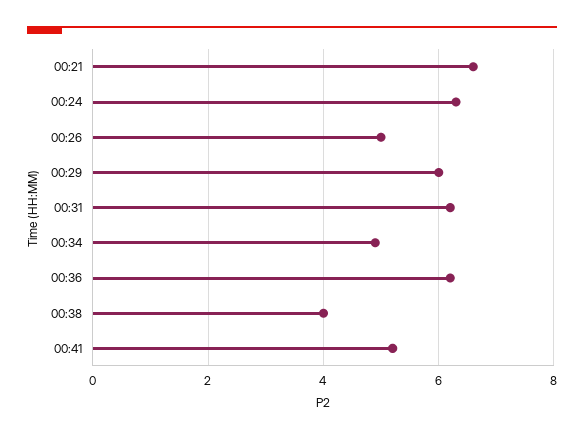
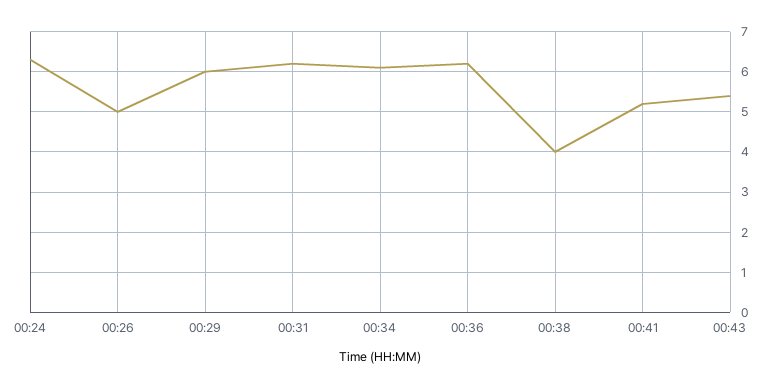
00:21: 6.5 -> none
00:34: 5 -> 6
00:43: none -> 5.5

